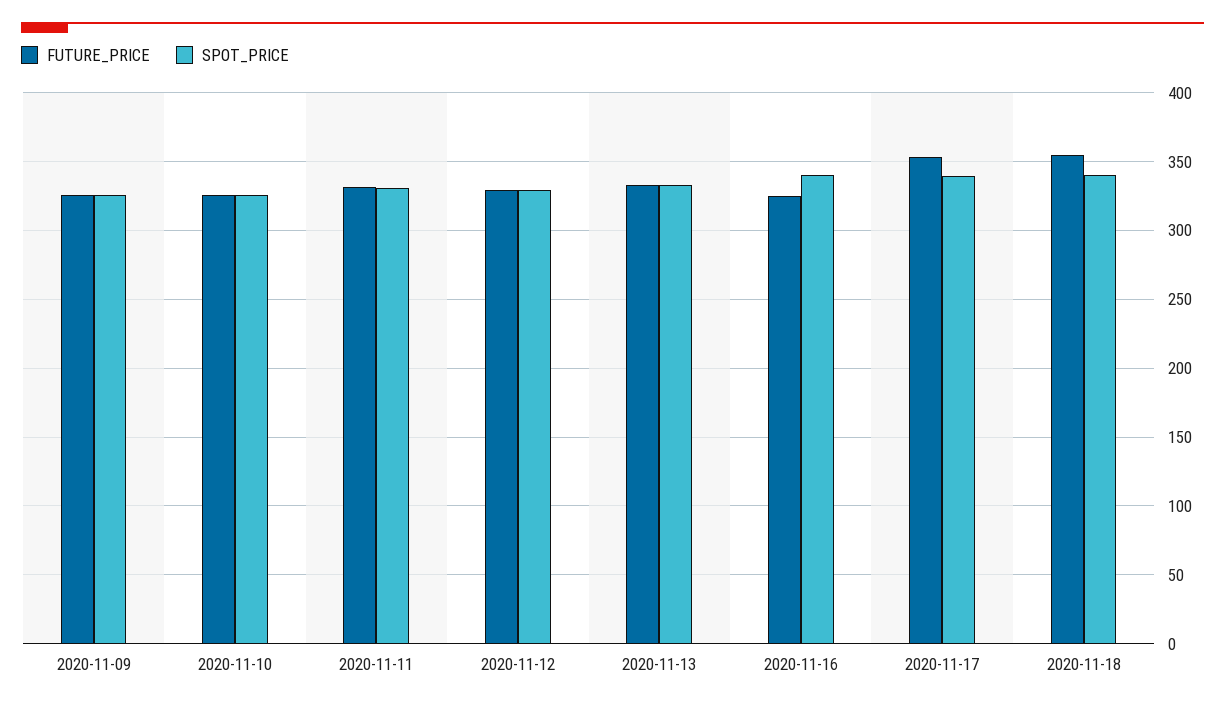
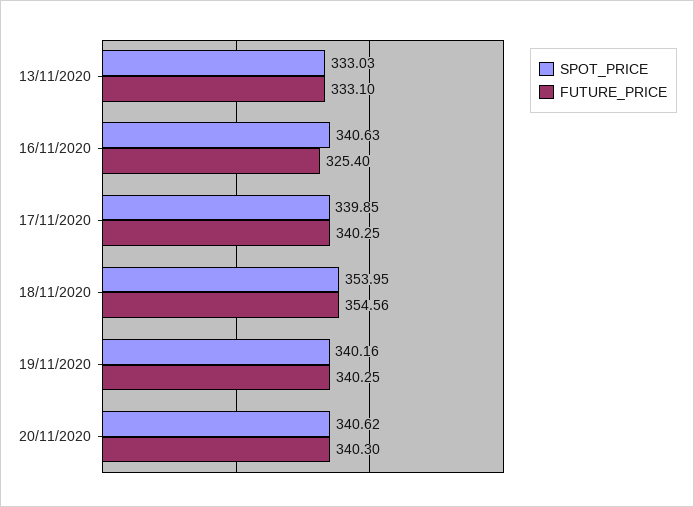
FUTURE_PRICE, 2020-11-09: 325 -> none
SPOT_PRICE, 2020-11-09: 325 -> none
FUTURE_PRICE, 2020-11-10: 325 -> none
SPOT_PRICE, 2020-11-10: 325 -> none
FUTURE_PRICE, 2020-11-11: 330 -> none
SPOT_PRICE, 2020-11-11: 330 -> none
FUTURE_PRICE, 2020-11-12: 330 -> none
SPOT_PRICE, 2020-11-12: 330 -> none
FUTURE_PRICE, 2020-11-17: 355 -> 340.25
SPOT_PRICE, 2020-11-18: 340 -> 353.95
SPOT_PRICE, 19/11/2020: none -> 340.16
FUTURE_PRICE, 19/11/2020: none -> 340.25
SPOT_PRICE, 20/11/2020: none -> 340.62
FUTURE_PRICE, 20/11/2020: none -> 340.3

